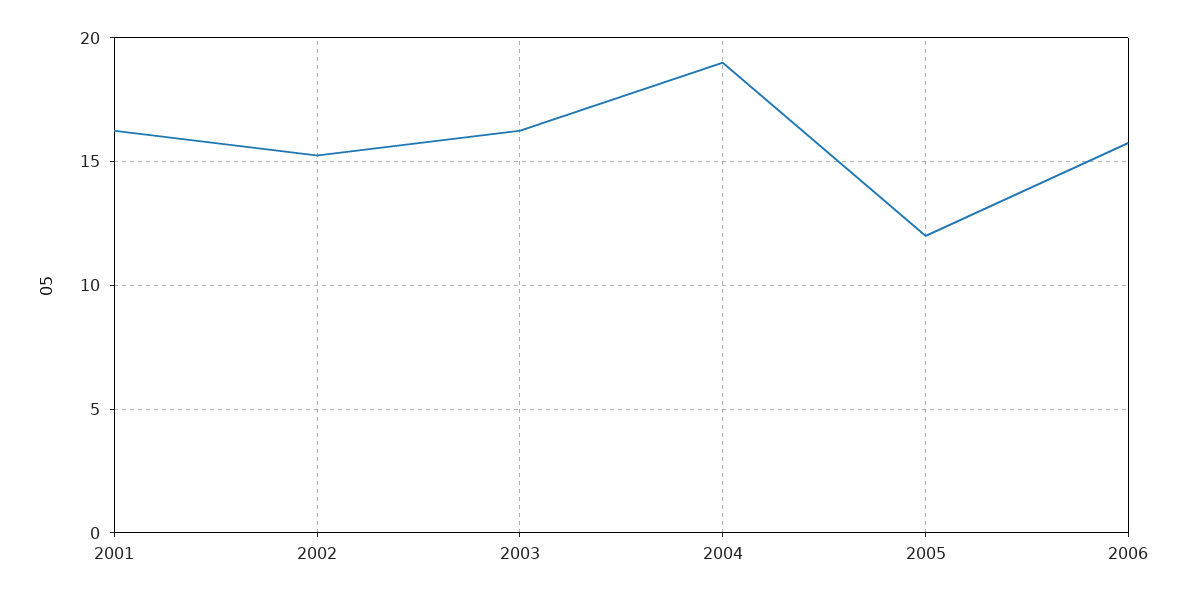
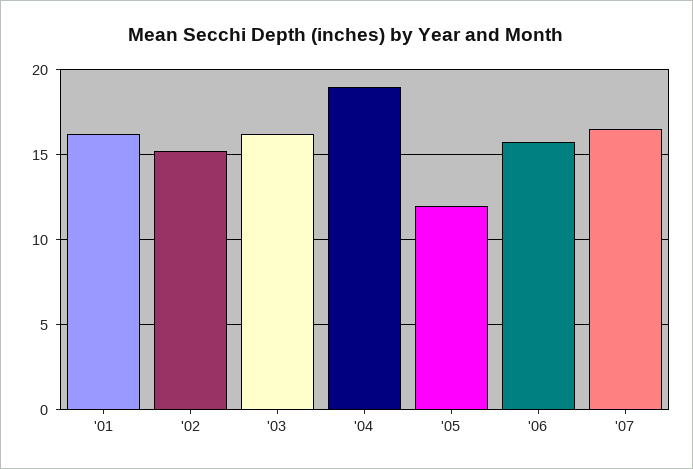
'07: none -> 16.5

